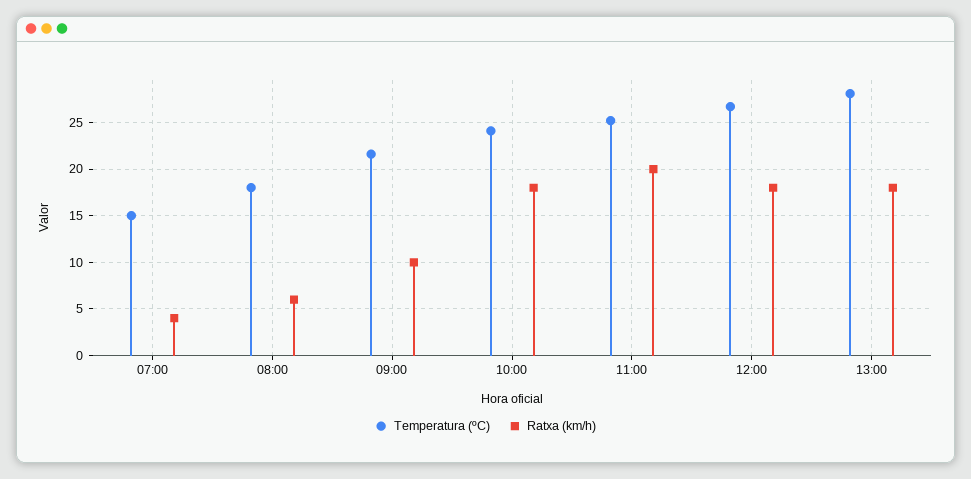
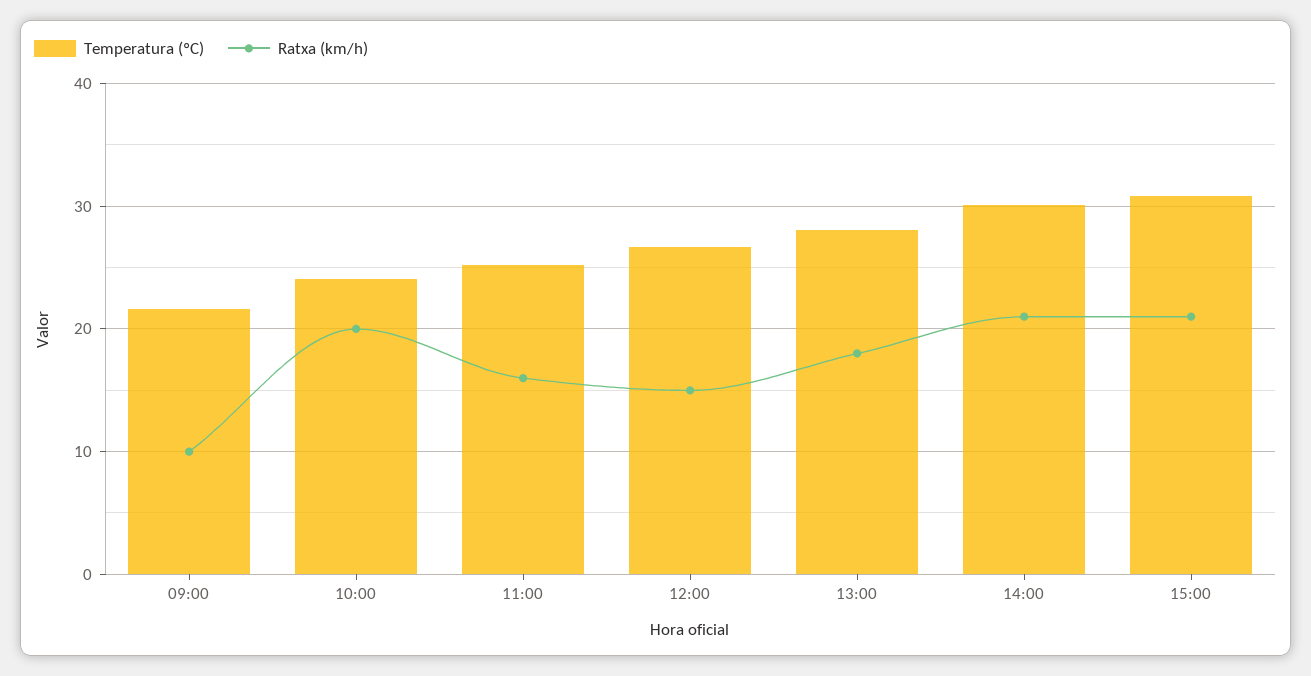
Temperatura (ºC), 07:00: 15 -> none
Ratxa (km/h), 07:00: 4 -> none
Temperatura (ºC), 08:00: 18 -> none
Ratxa (km/h), 08:00: 6 -> none
Ratxa (km/h), 10:00: 18 -> 20
Ratxa (km/h), 11:00: 20 -> 16
Ratxa (km/h), 12:00: 18 -> 15
Temperatura (ºC), 14:00: none -> 30
Ratxa (km/h), 14:00: none -> 21
Temperatura (ºC), 15:00: none -> 31
Ratxa (km/h), 15:00: none -> 21

